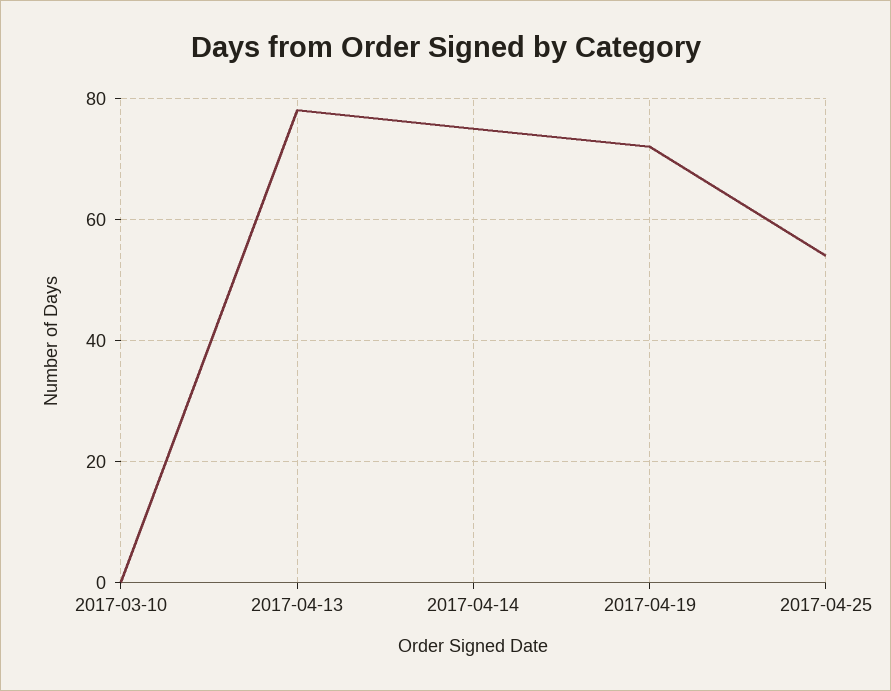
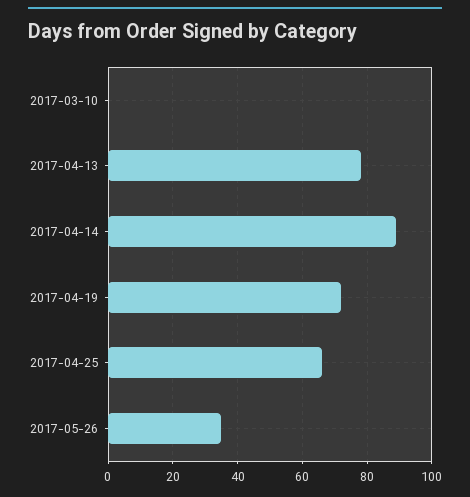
2017-04-14: 75 -> 90
2017-04-25: 55 -> 65
2017-05-26: none -> 35

